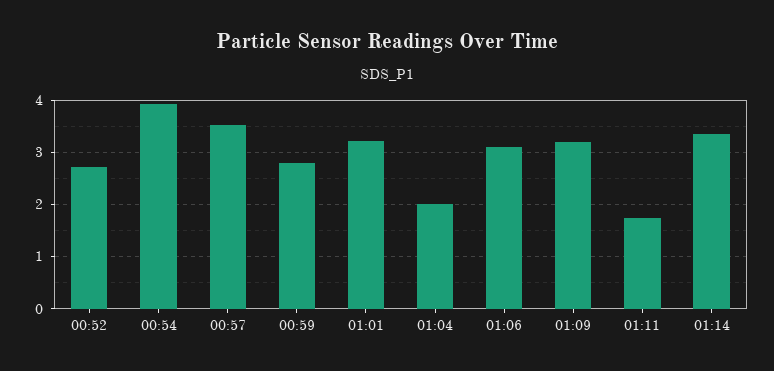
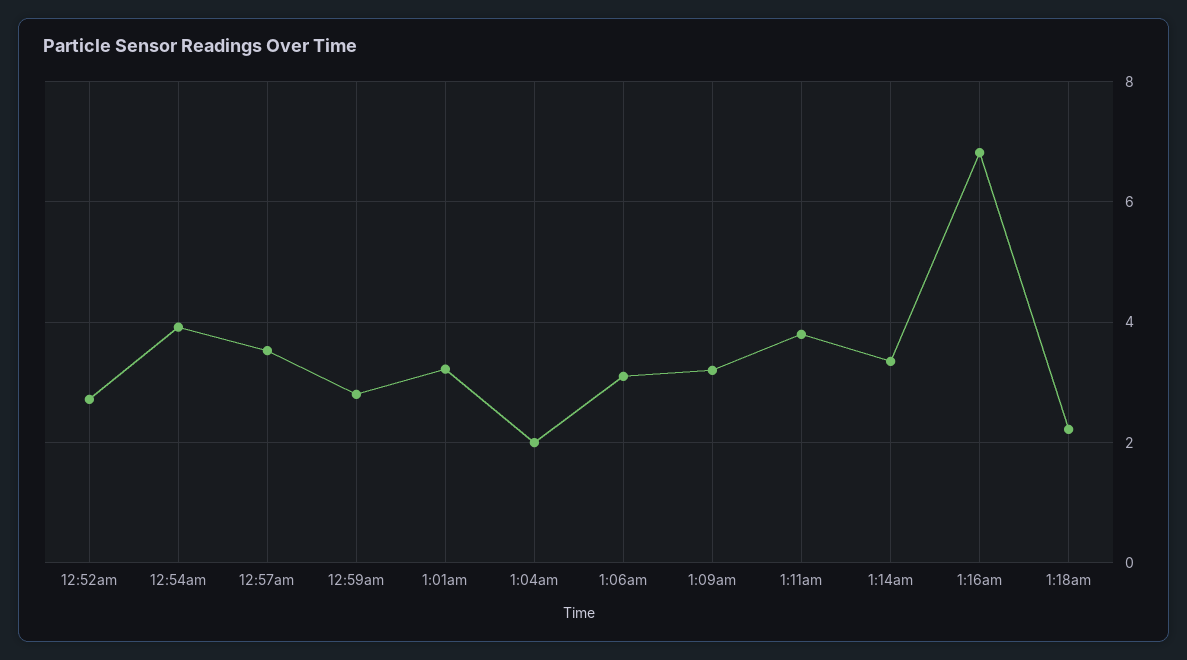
01:11: 1.8 -> 3.8
1:16am: none -> 6.8
1:18am: none -> 2.2

